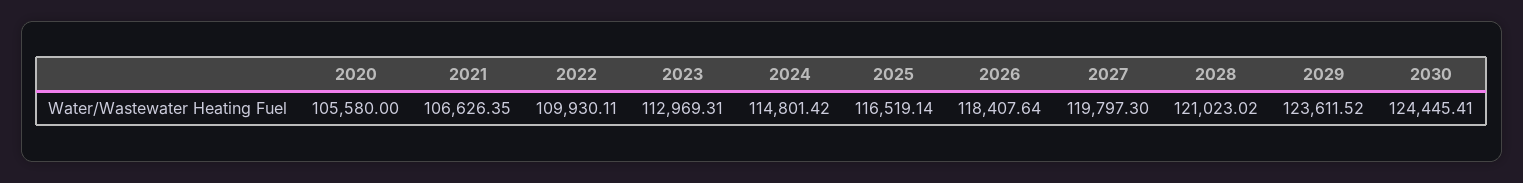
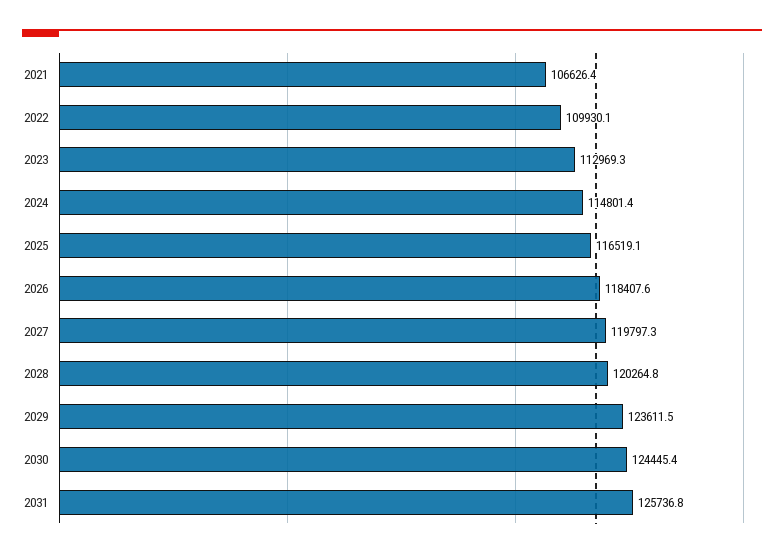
2020: 105580 -> none
2028: 121023.02 -> 120264.8
2031: none -> 125736.8

